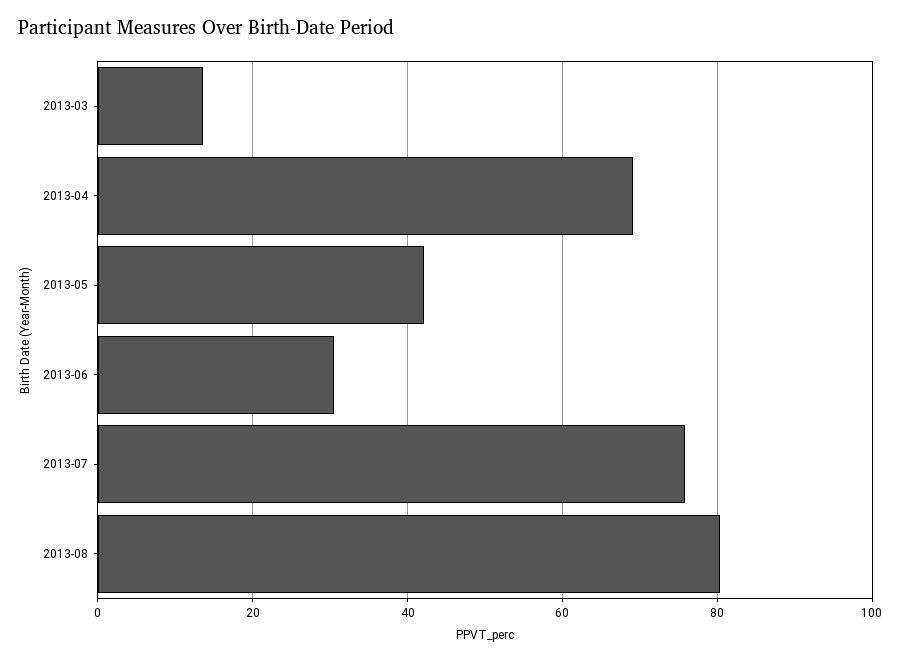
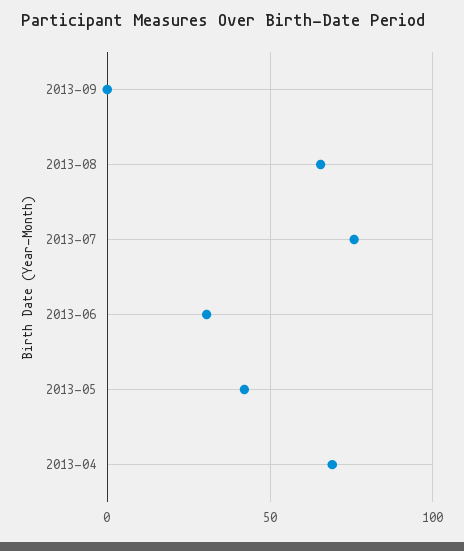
2013-03: 14 -> none
2013-08: 80 -> 65
2013-09: none -> 0

